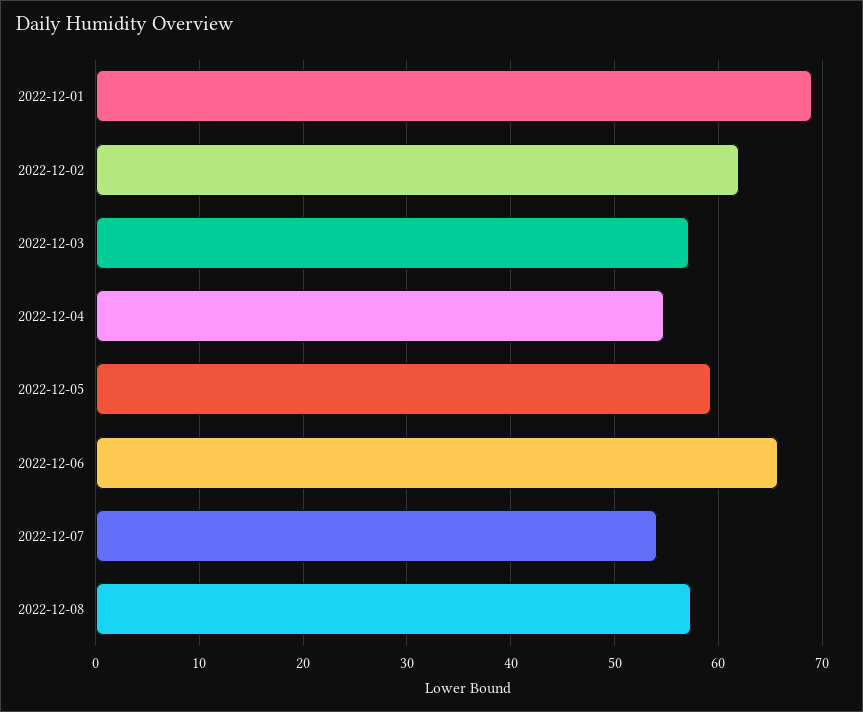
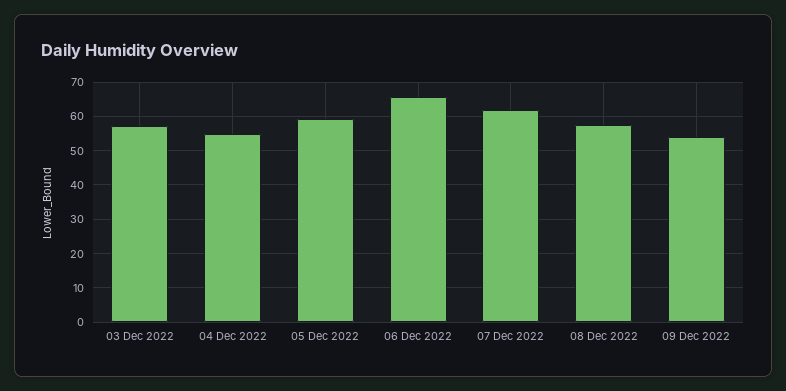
2022-12-01: 69 -> none
2022-12-02: 62 -> none
2022-12-07: 54 -> 62
09 Dec 2022: none -> 54

